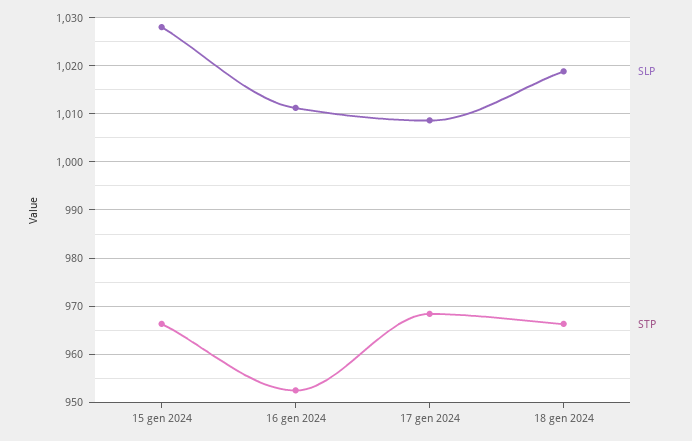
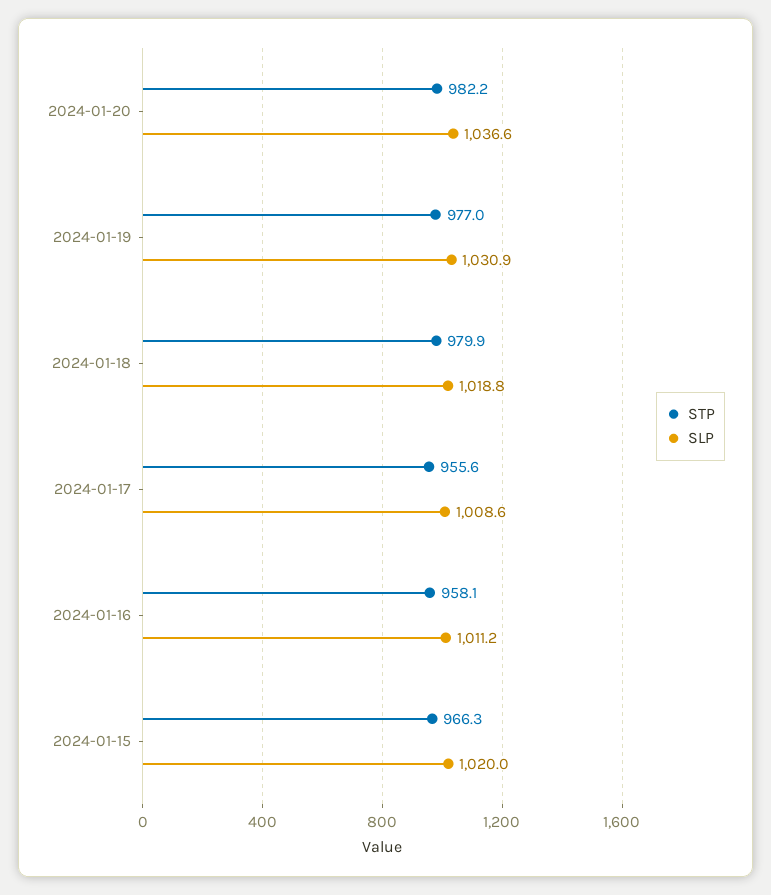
SLP, 15 gen 2024: 1028 -> 1020
STP, 16 gen 2024: 952 -> 958.1
STP, 17 gen 2024: 968 -> 955.6
STP, 18 gen 2024: 966 -> 979.9
STP, 2024-01-20: none -> 982.2
SLP, 2024-01-20: none -> 1036.6
STP, 2024-01-19: none -> 977
SLP, 2024-01-19: none -> 1030.9

